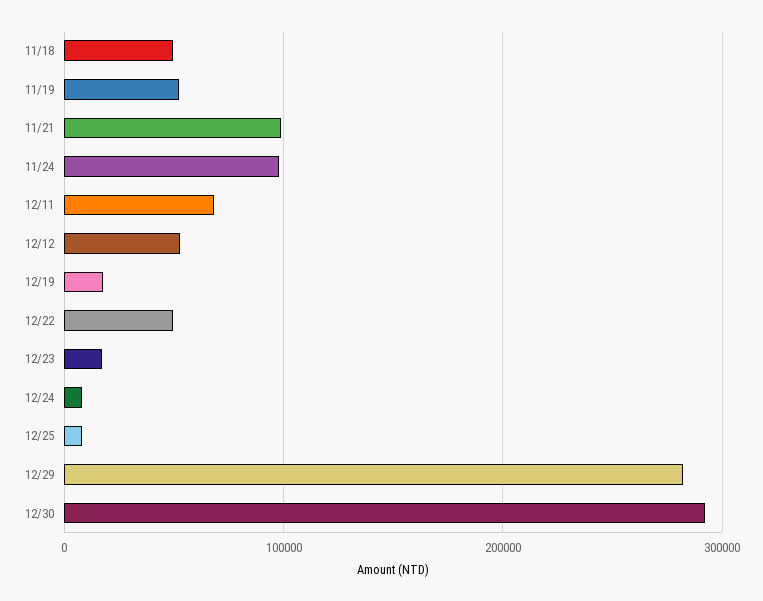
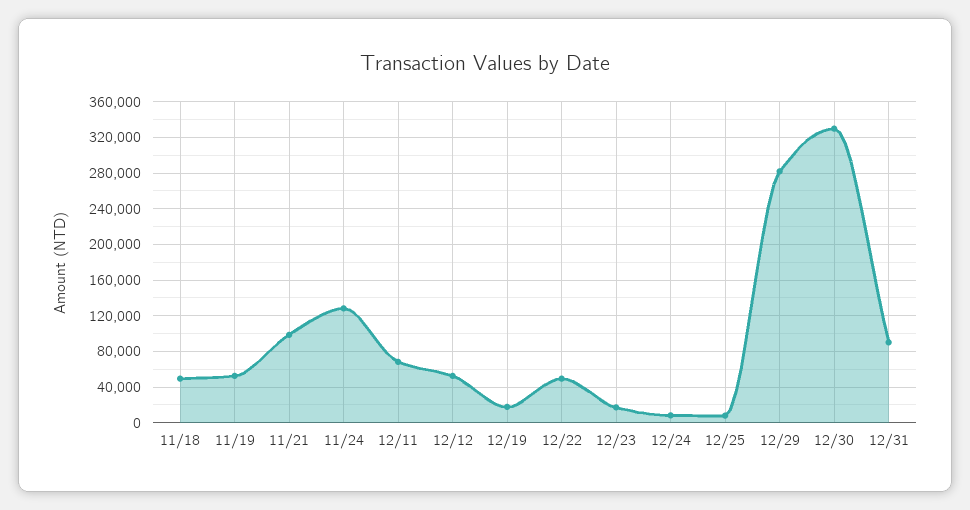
11/24: 100000 -> 130000
12/30: 290000 -> 330000
12/31: none -> 90000

